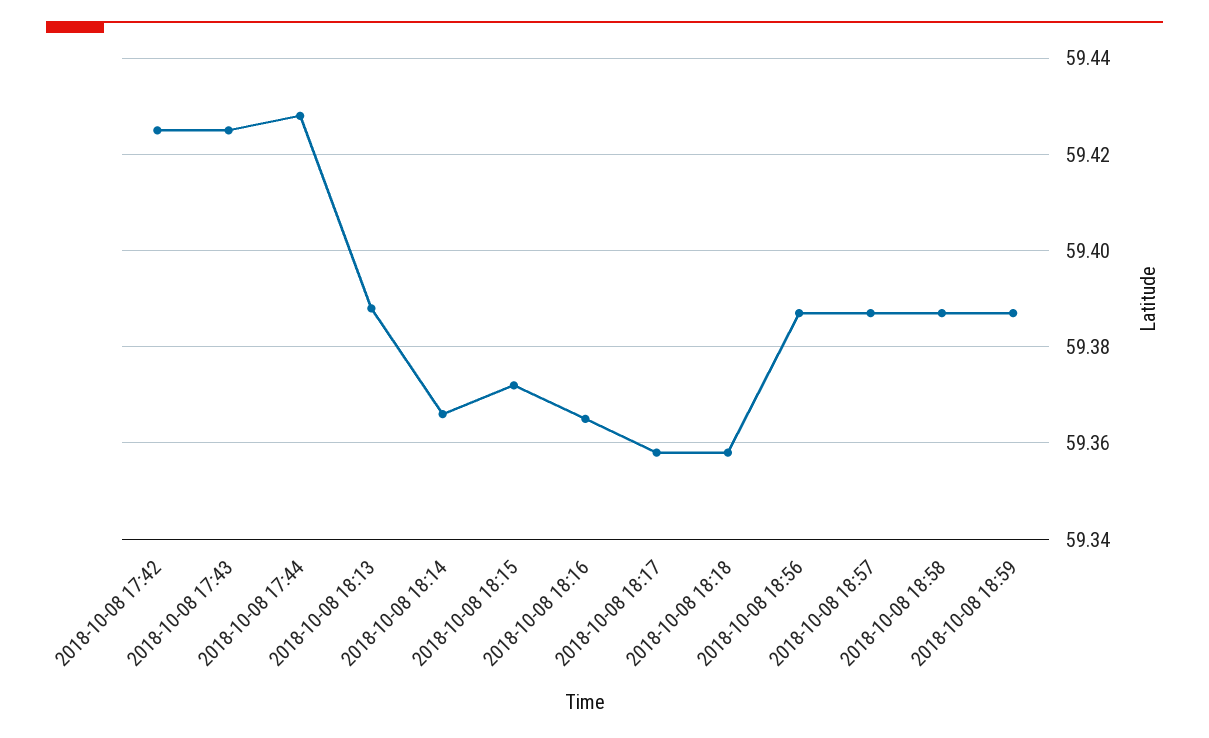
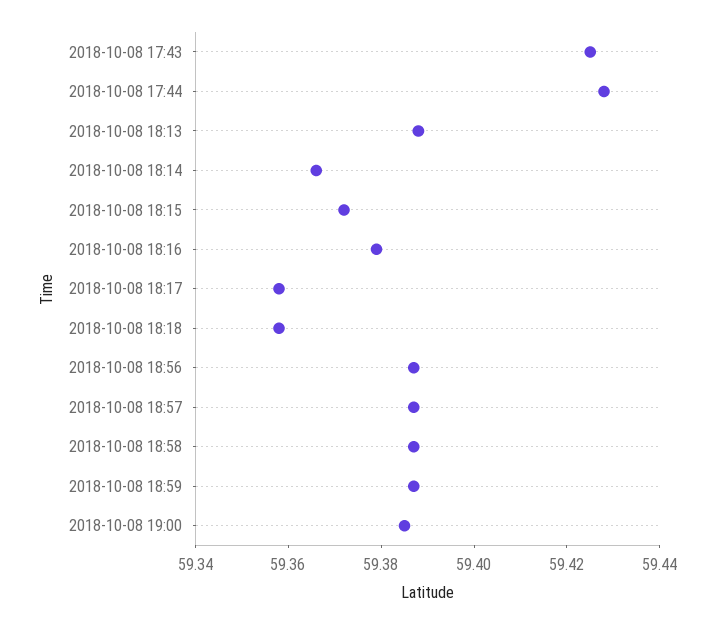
2018-10-08 17:42: 59.425 -> none
2018-10-08 18:16: 59.365 -> 59.38
2018-10-08 19:00: none -> 59.385

